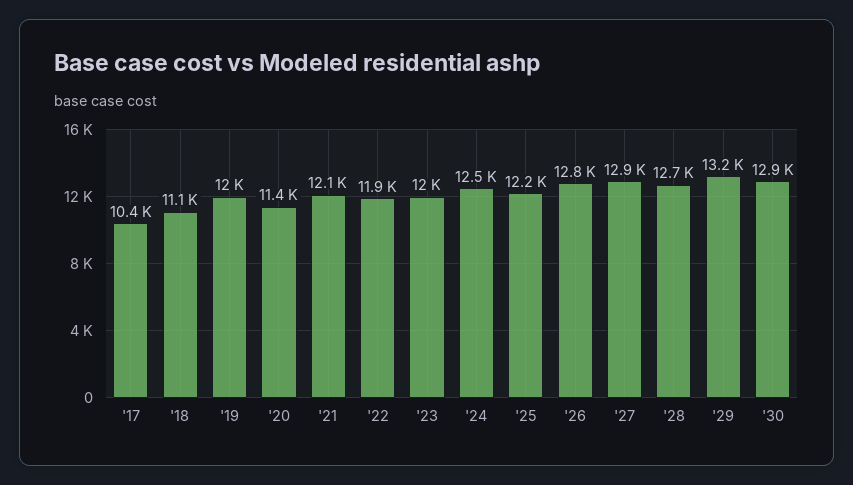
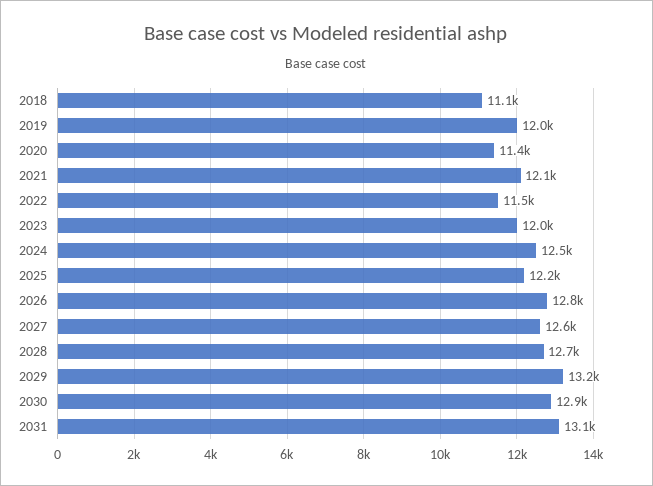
'17: 10400 -> none
'22: 11900 -> 11500
'27: 12900 -> 12600
2031: none -> 13100

